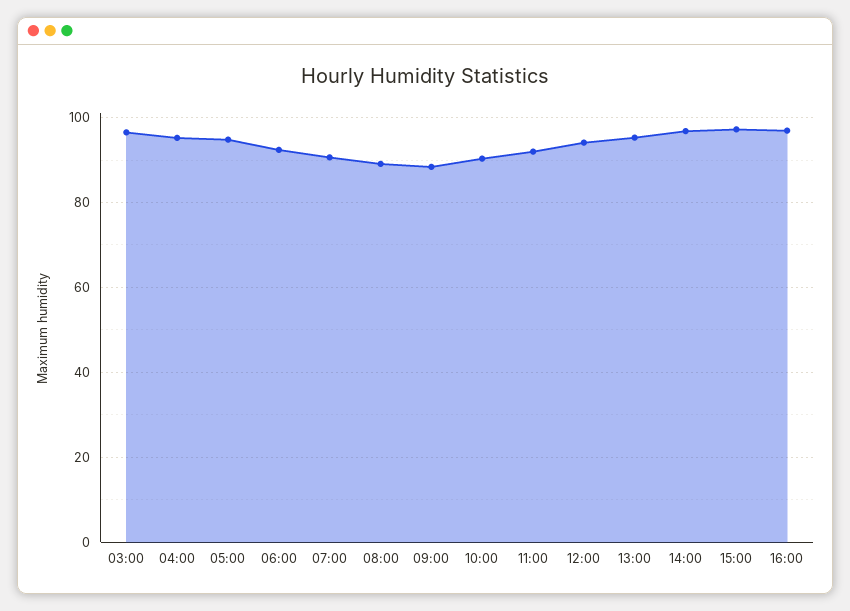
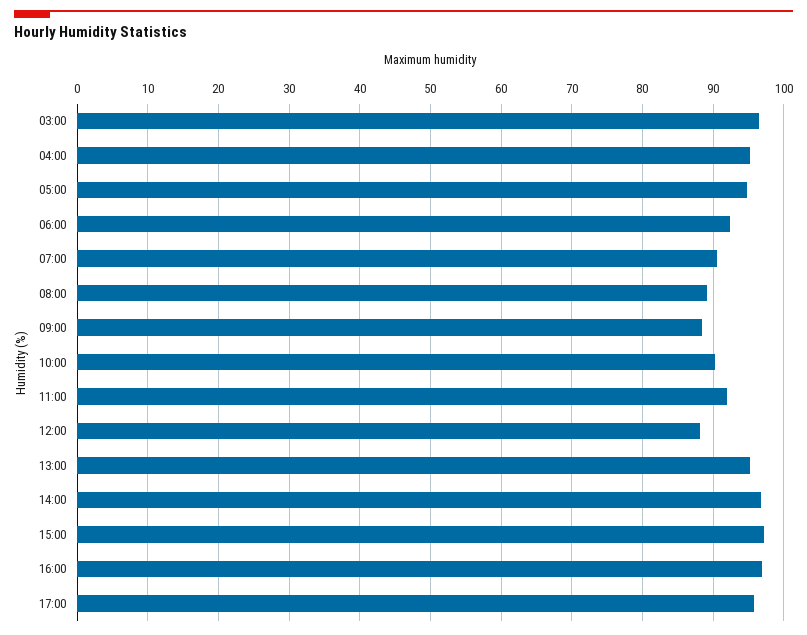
12:00: 94 -> 88
17:00: none -> 96

